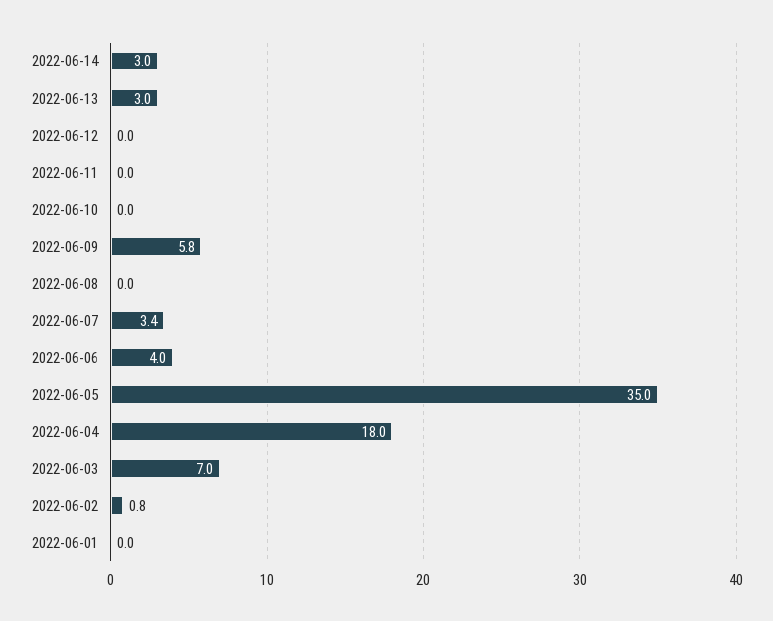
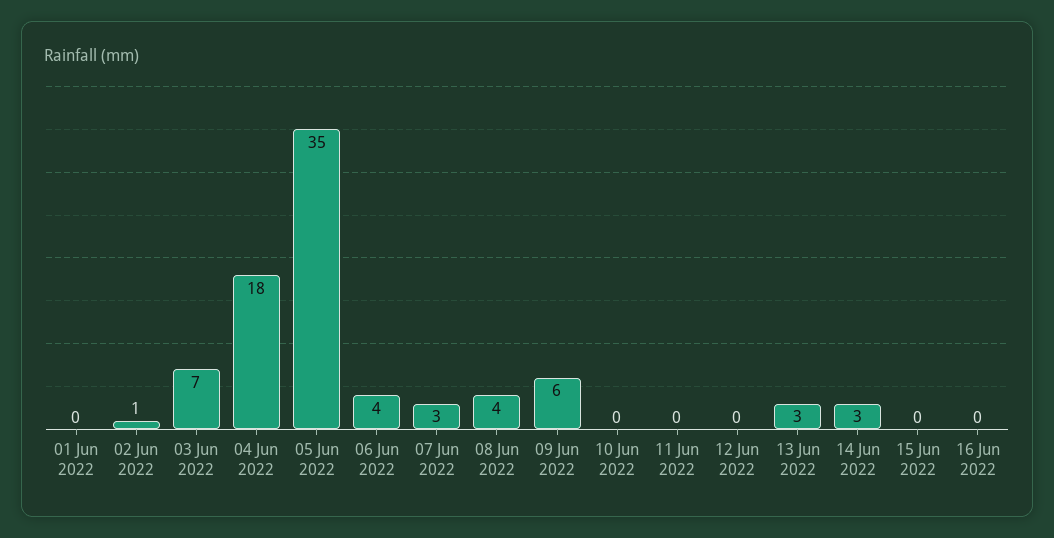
2022-06-08: 0 -> 4
15 Jun 2022: none -> 0
16 Jun 2022: none -> 0

